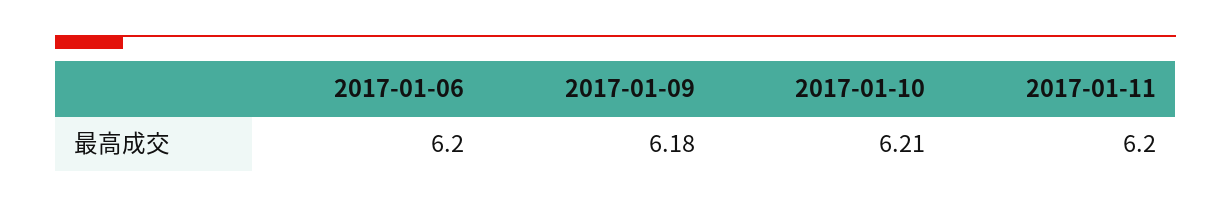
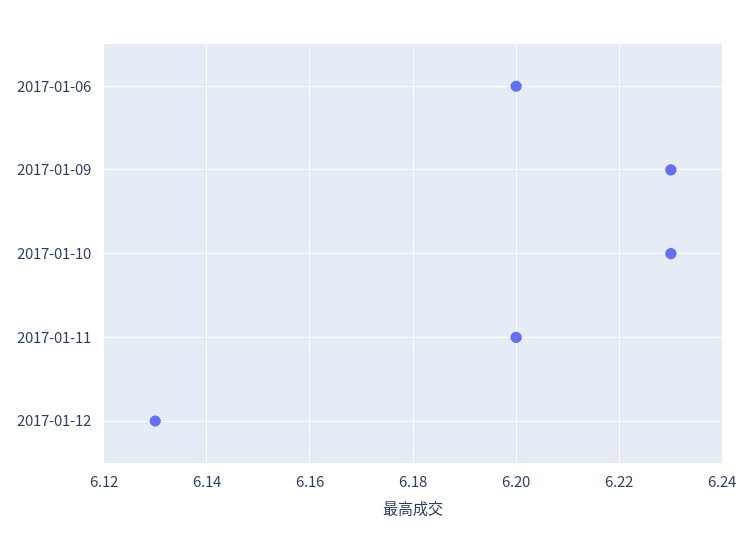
2017-01-09: 6.18 -> 6.23
2017-01-10: 6.21 -> 6.23
2017-01-12: none -> 6.13

